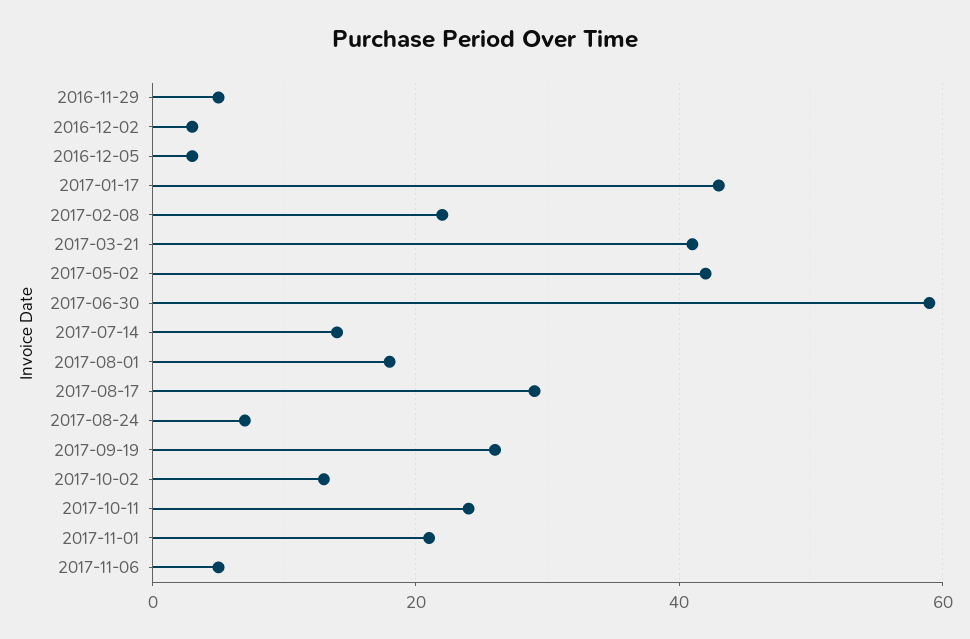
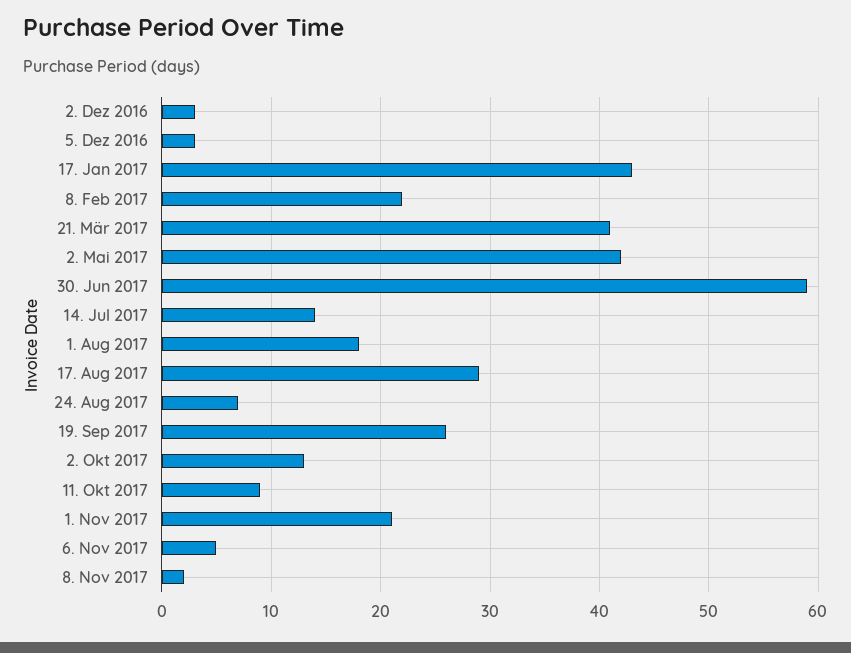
2016-11-29: 5 -> none
2017-10-11: 25 -> 9
8. Nov 2017: none -> 2

